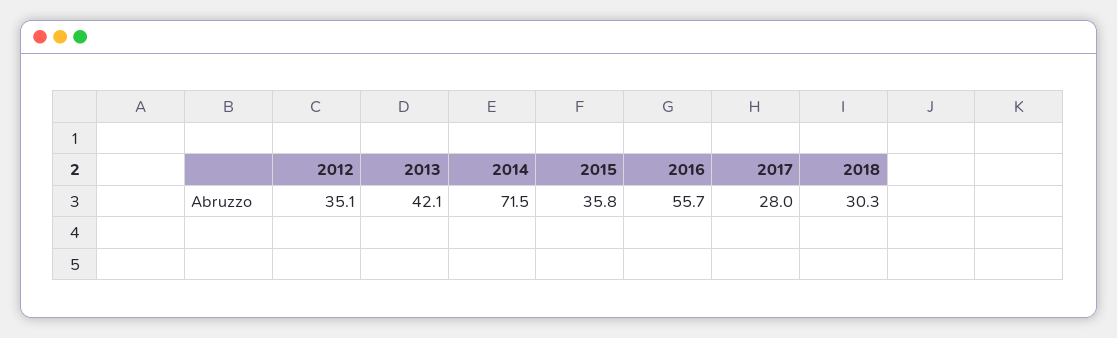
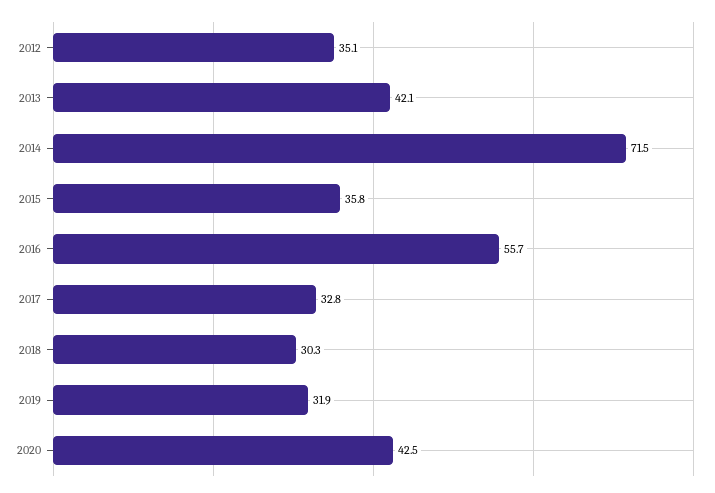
2017: 28 -> 32.8
2019: none -> 31.9
2020: none -> 42.5

